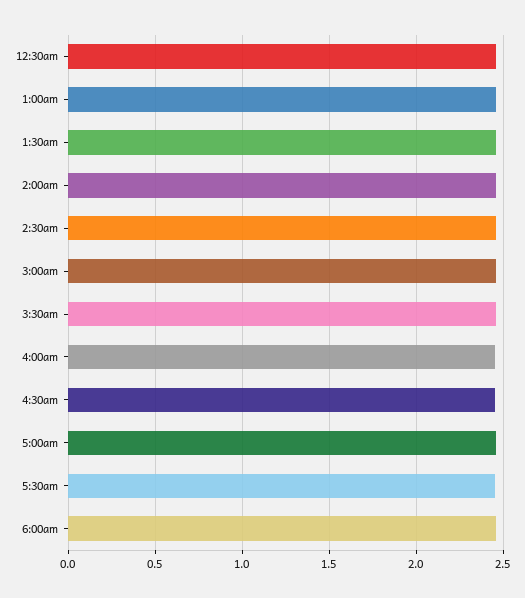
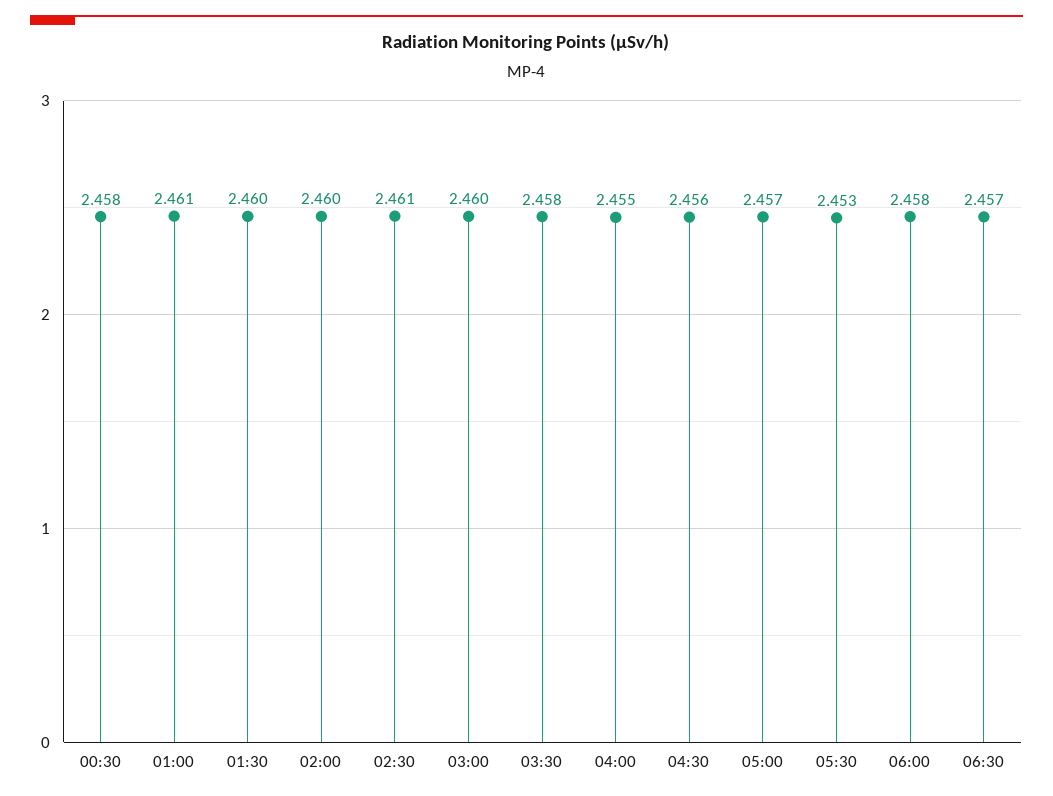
06:30: none -> 2.457

